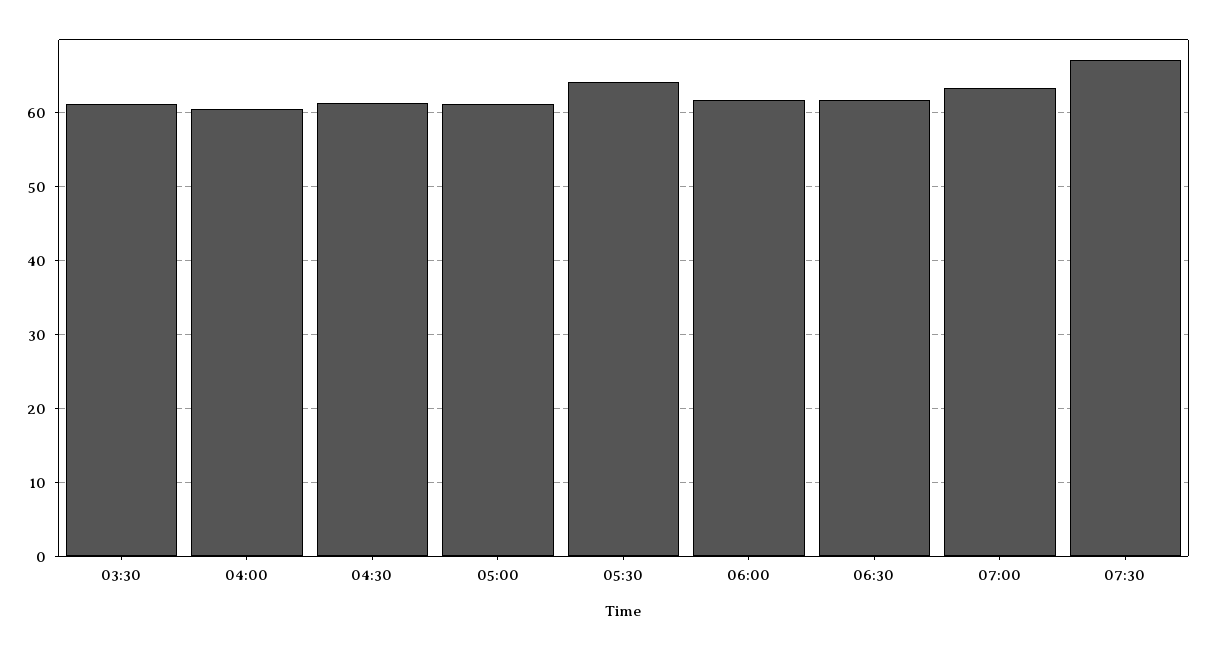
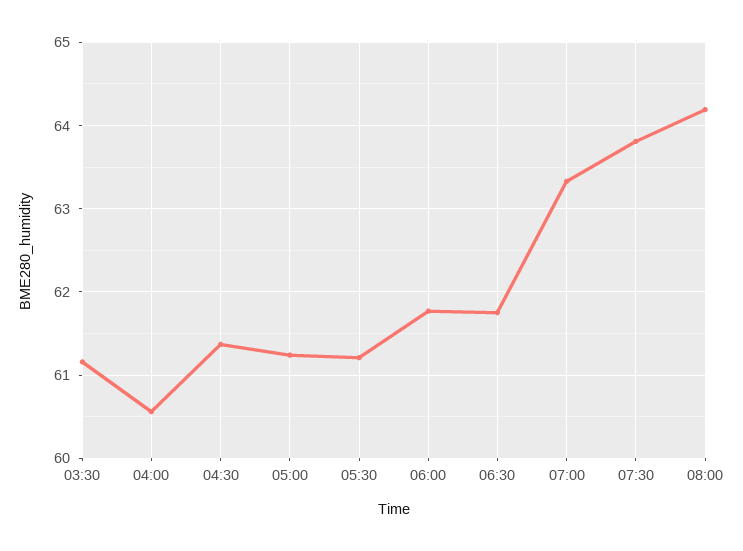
05:30: 64 -> 61.2
07:30: 67 -> 63.8
08:00: none -> 64.2

